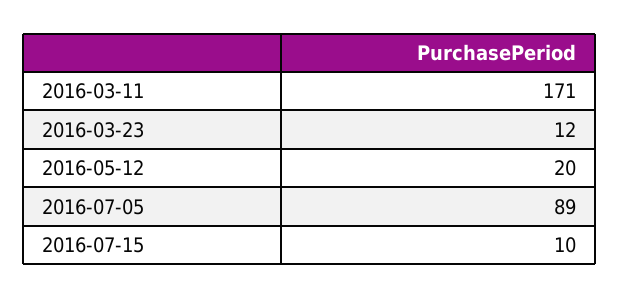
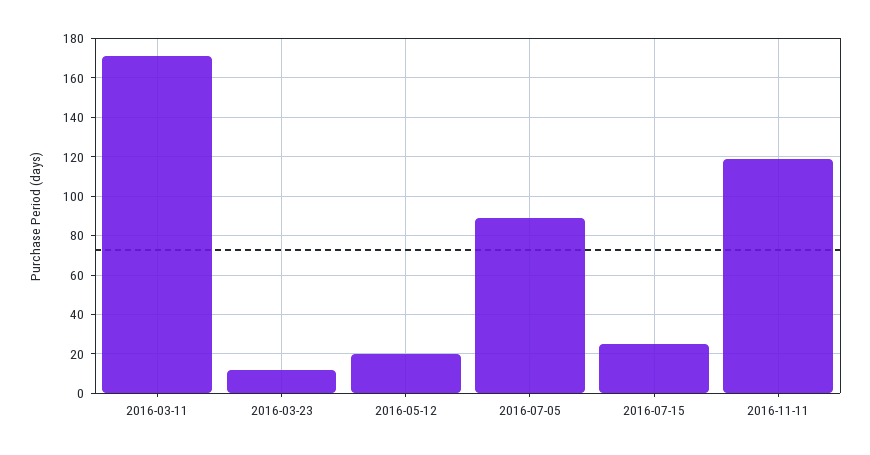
2016-07-15: 10 -> 25
2016-11-11: none -> 120

